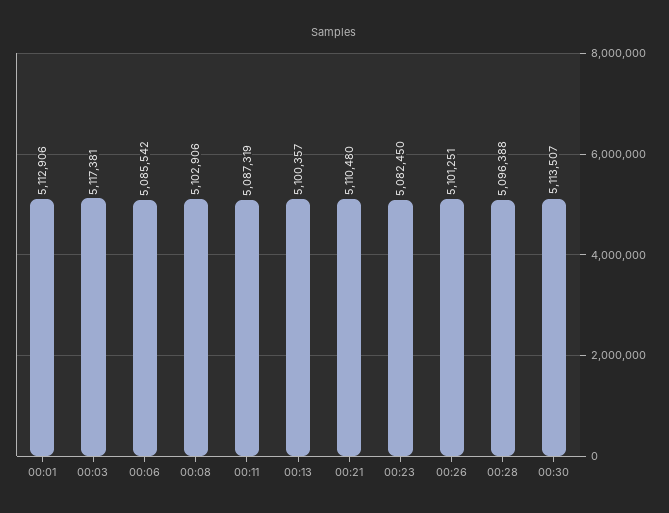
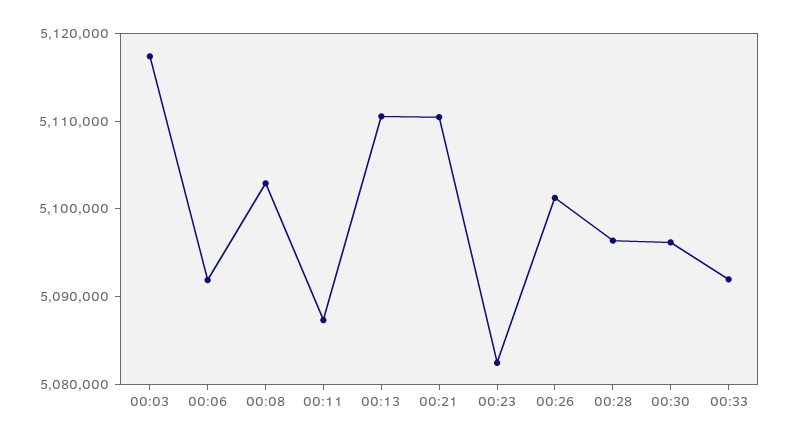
00:01: 5112906 -> none
00:06: 5085542 -> 5092000
00:13: 5100357 -> 5110000
00:30: 5113507 -> 5096000
00:33: none -> 5092000

